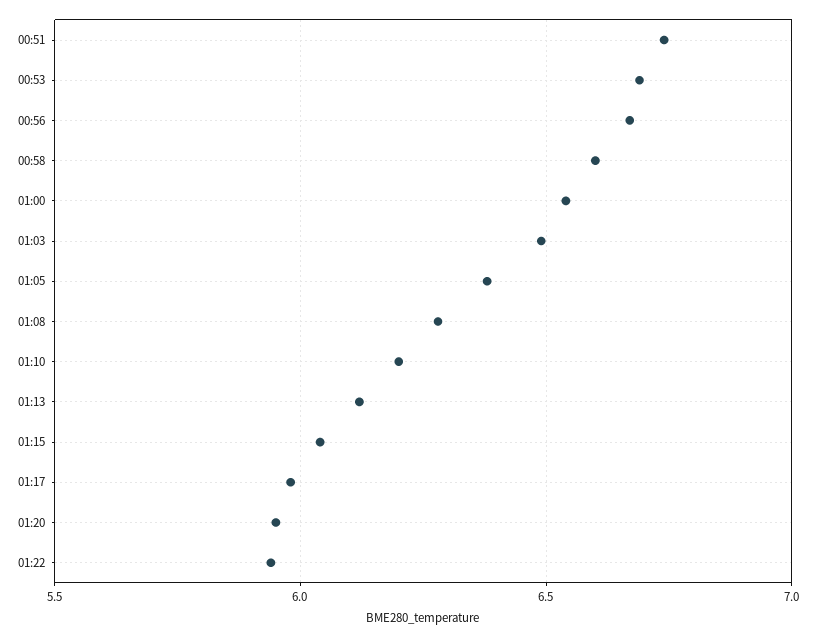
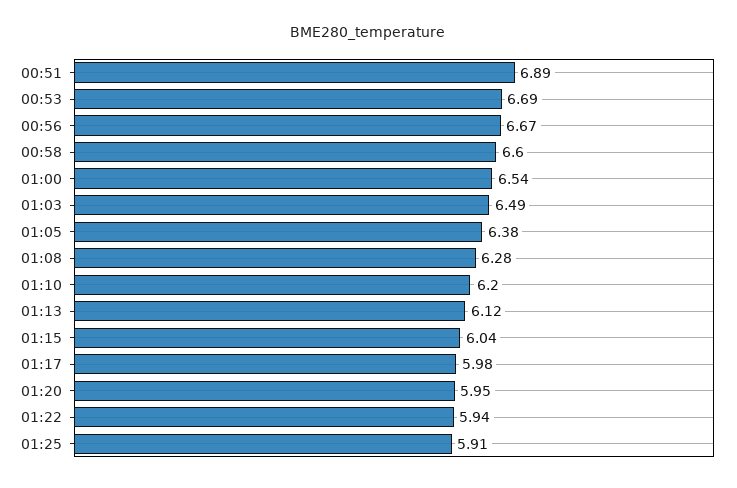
00:51: 6.75 -> 6.89
01:25: none -> 5.91

